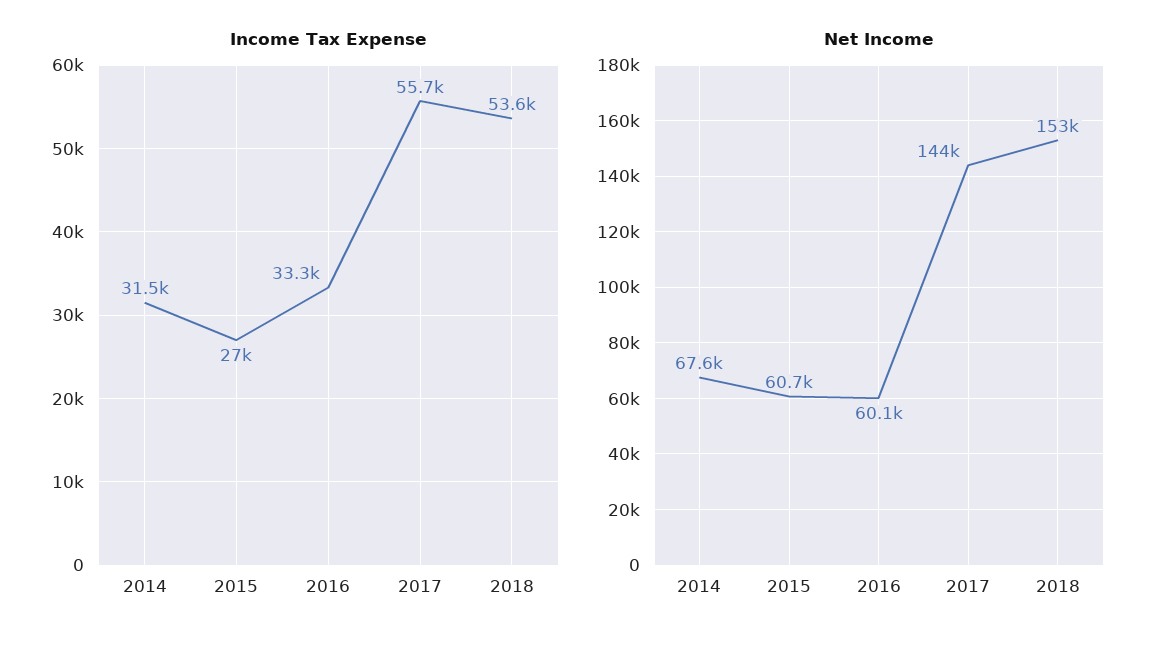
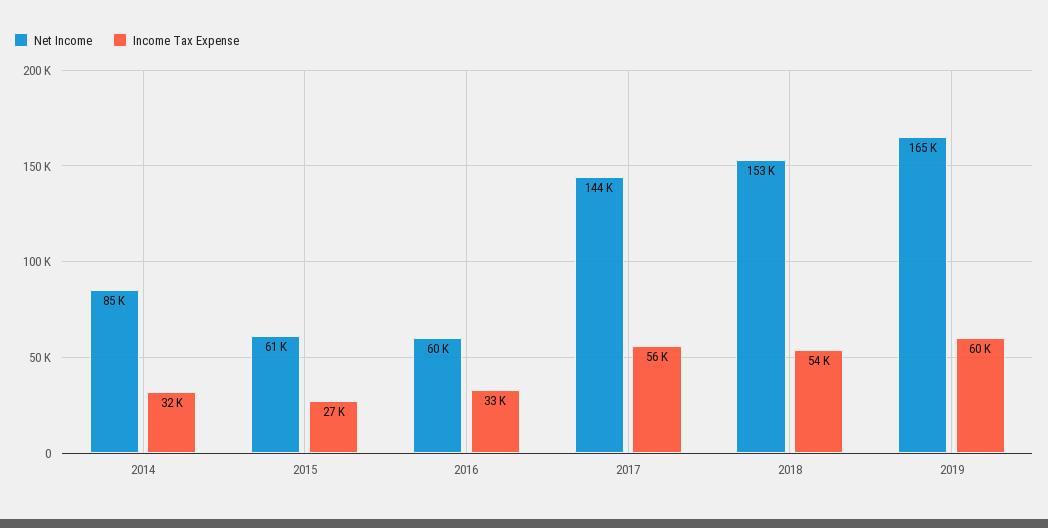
Net Income, 2014: 67600 -> 85000
Net Income, 2019: none -> 165000
Income Tax Expense, 2019: none -> 60000

